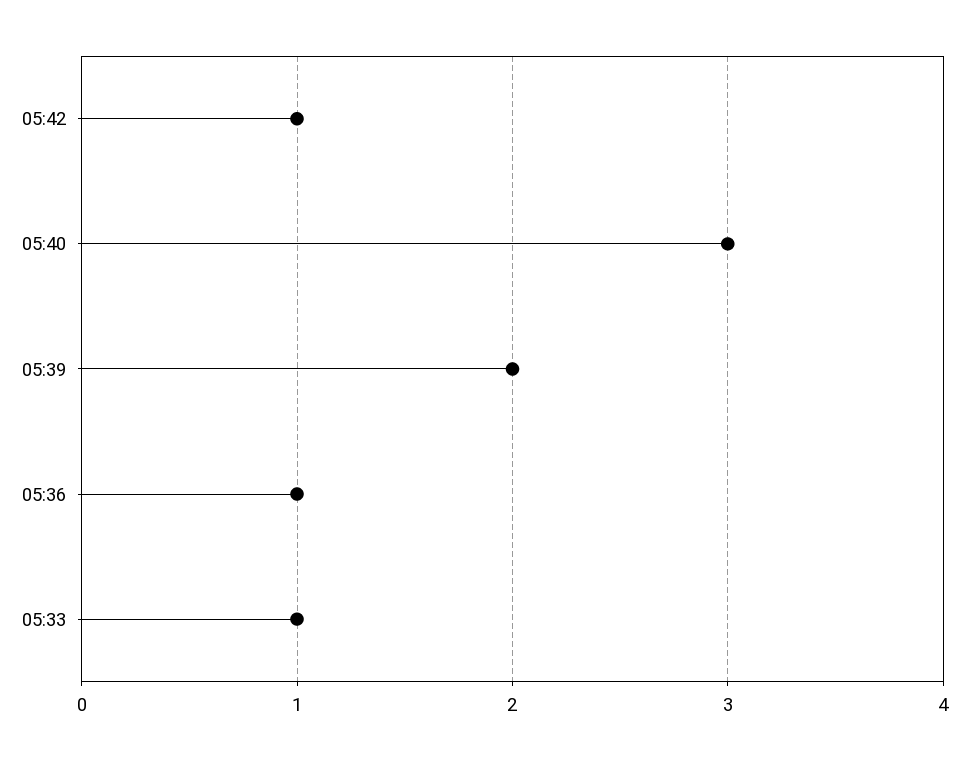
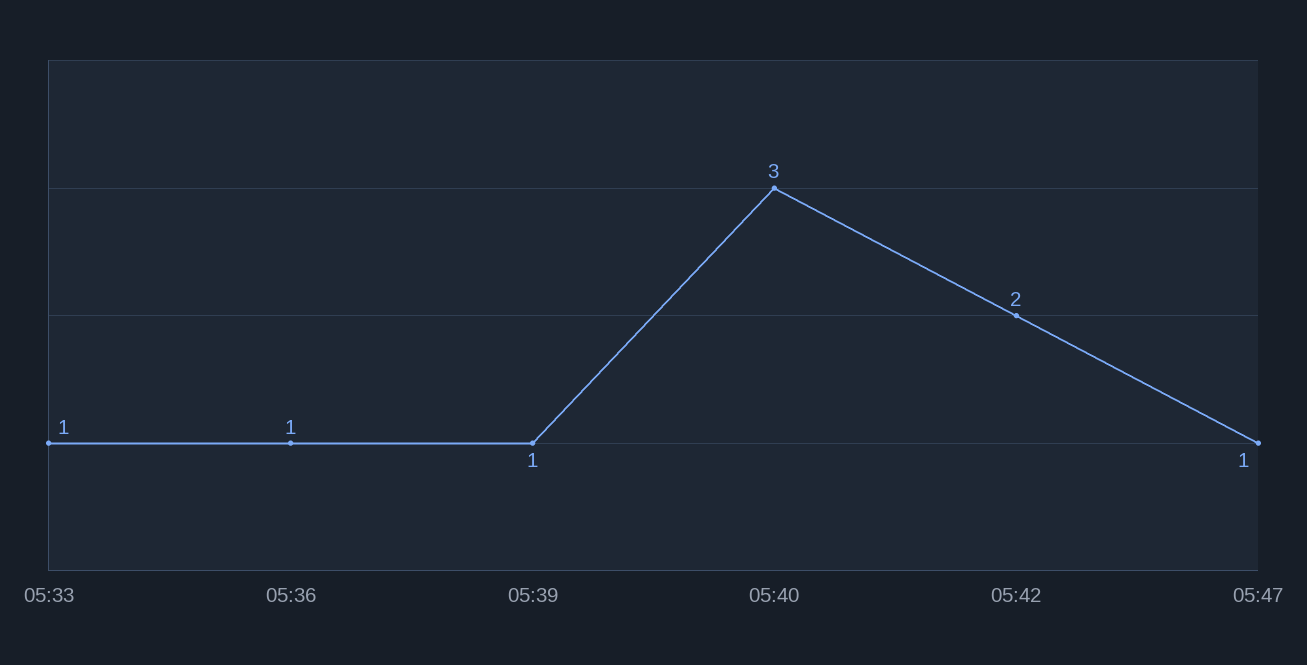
05:42: 1 -> 2
05:39: 2 -> 1
05:47: none -> 1

